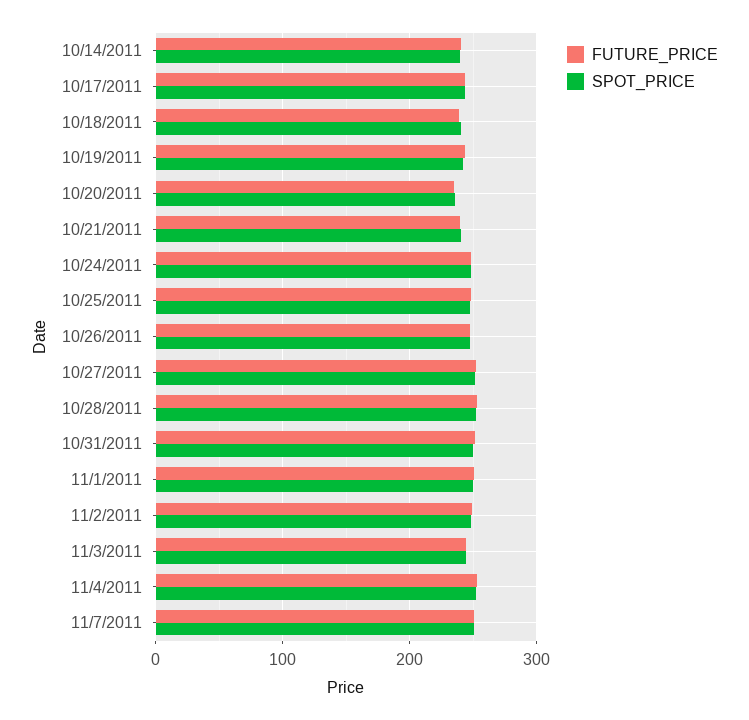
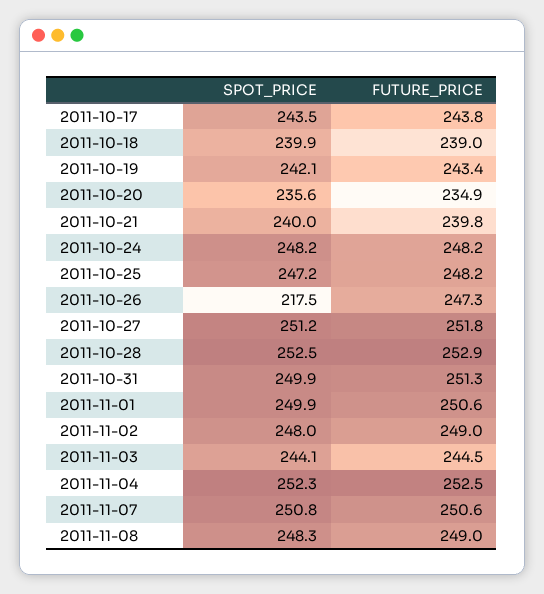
FUTURE_PRICE, 10/14/2011: 240 -> none
SPOT_PRICE, 10/14/2011: 240 -> none
SPOT_PRICE, 10/26/2011: 250 -> 217.5
SPOT_PRICE, 2011-11-08: none -> 248.3
FUTURE_PRICE, 2011-11-08: none -> 249

